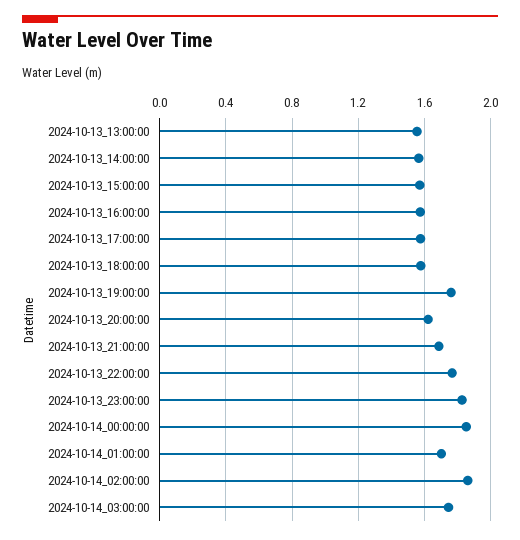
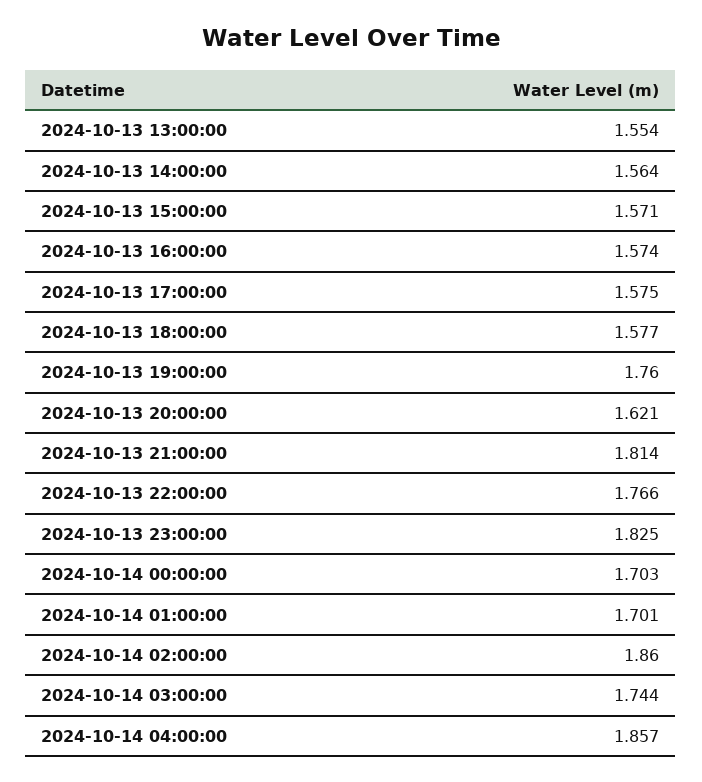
2024-10-13_21:00:00: 1.7 -> 1.814
2024-10-14_00:00:00: 1.85 -> 1.703
2024-10-14 04:00:00: none -> 1.857

